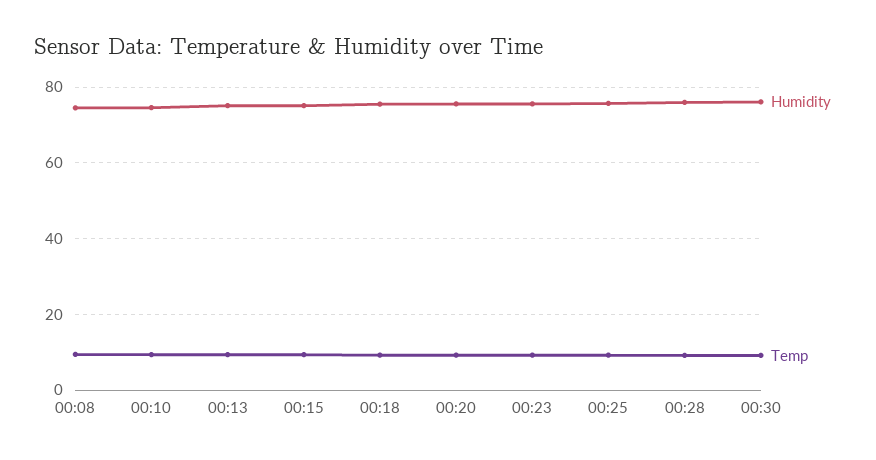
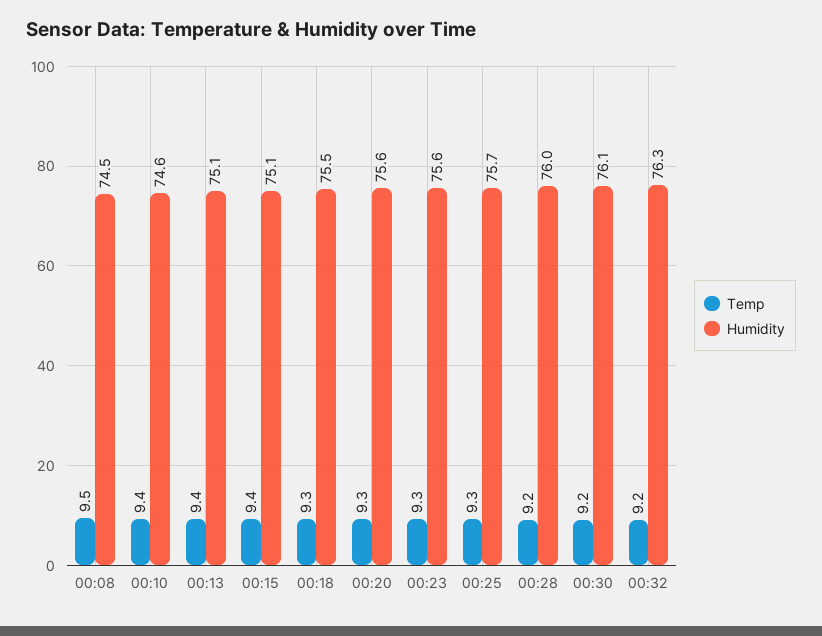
Temp, 00:32: none -> 9.2
Humidity, 00:32: none -> 76.3

